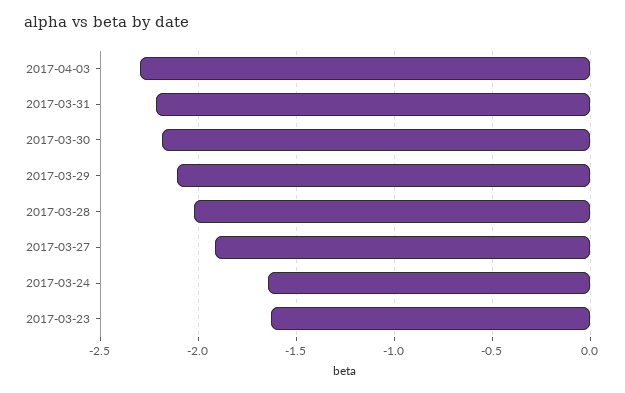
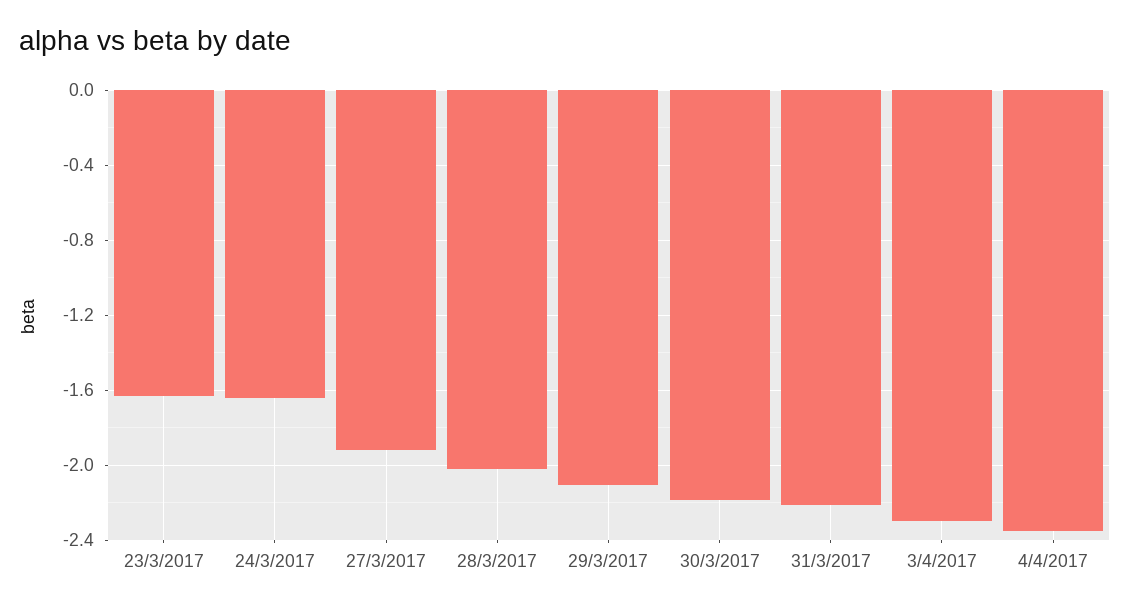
4/4/2017: none -> -2.35

